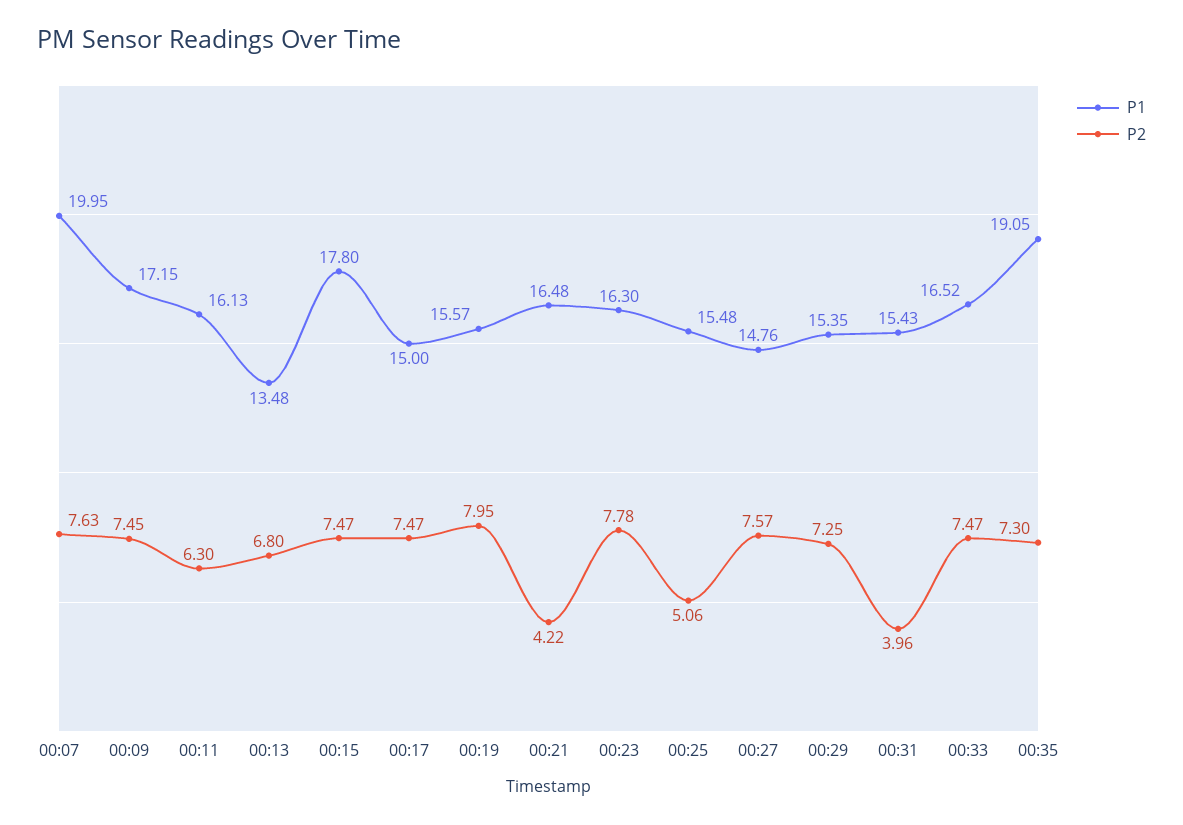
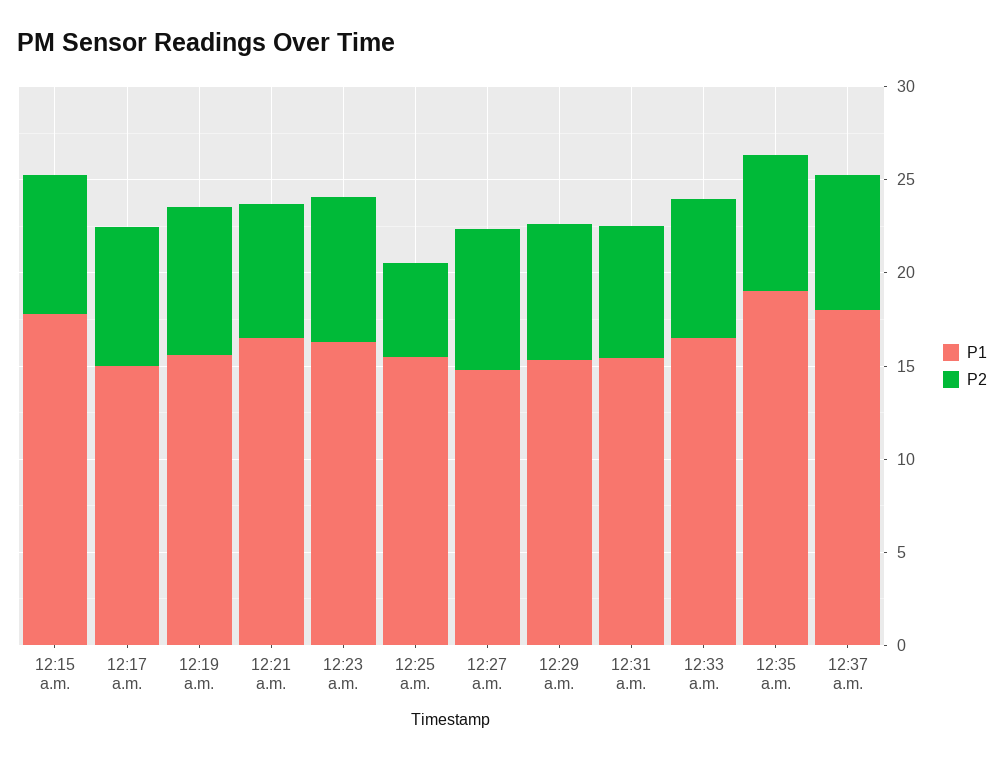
P1, 00:07: 19.95 -> none
P2, 00:07: 7.63 -> none
P1, 00:09: 17.15 -> none
P2, 00:09: 7.45 -> none
P1, 00:11: 16.13 -> none
P2, 00:11: 6.3 -> none
P1, 00:13: 13.48 -> none
P2, 00:13: 6.8 -> none
P2, 00:21: 4.22 -> 7
P2, 00:31: 3.96 -> 7
P1, 12:37 a.m.: none -> 18
P2, 12:37 a.m.: none -> 7

